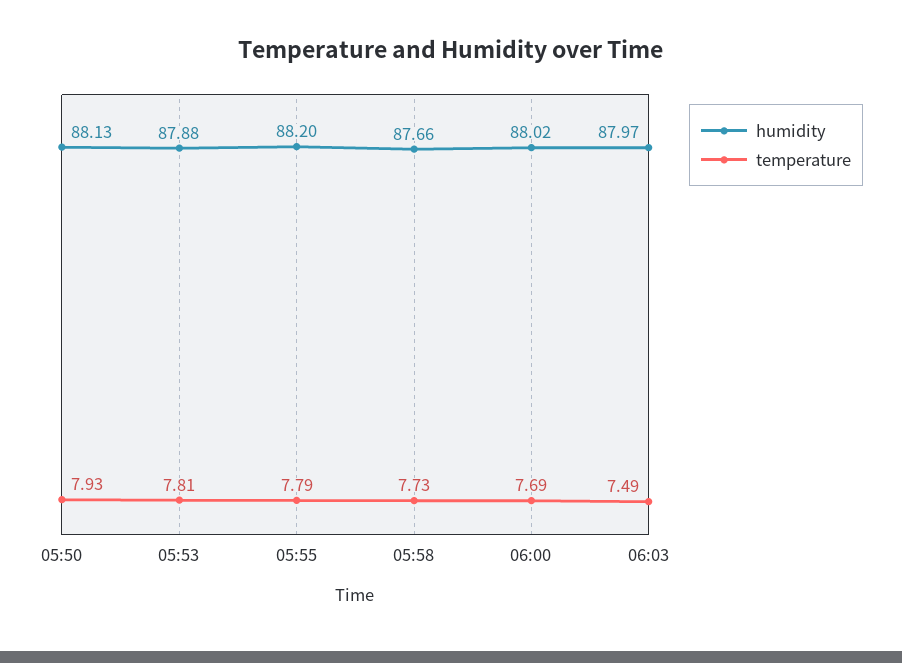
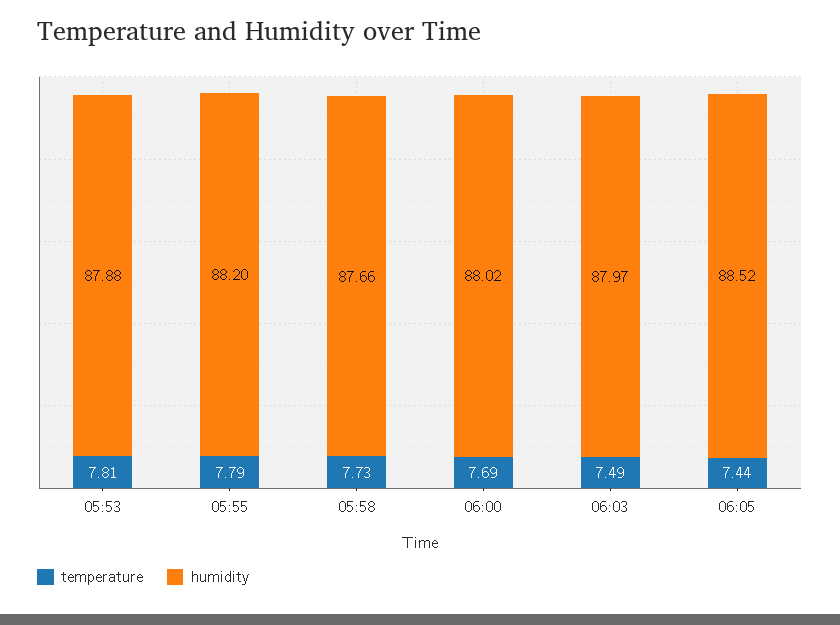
humidity, 05:50: 88.13 -> none
temperature, 05:50: 7.93 -> none
temperature, 06:05: none -> 7.44
humidity, 06:05: none -> 88.52

